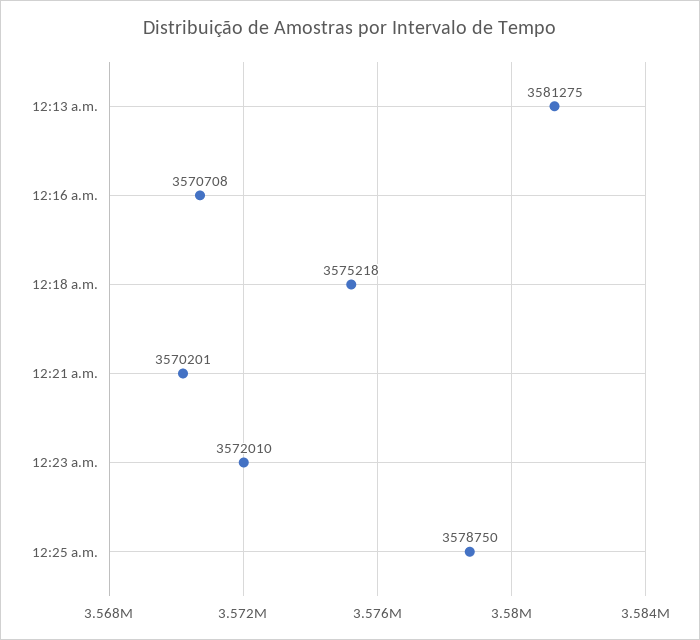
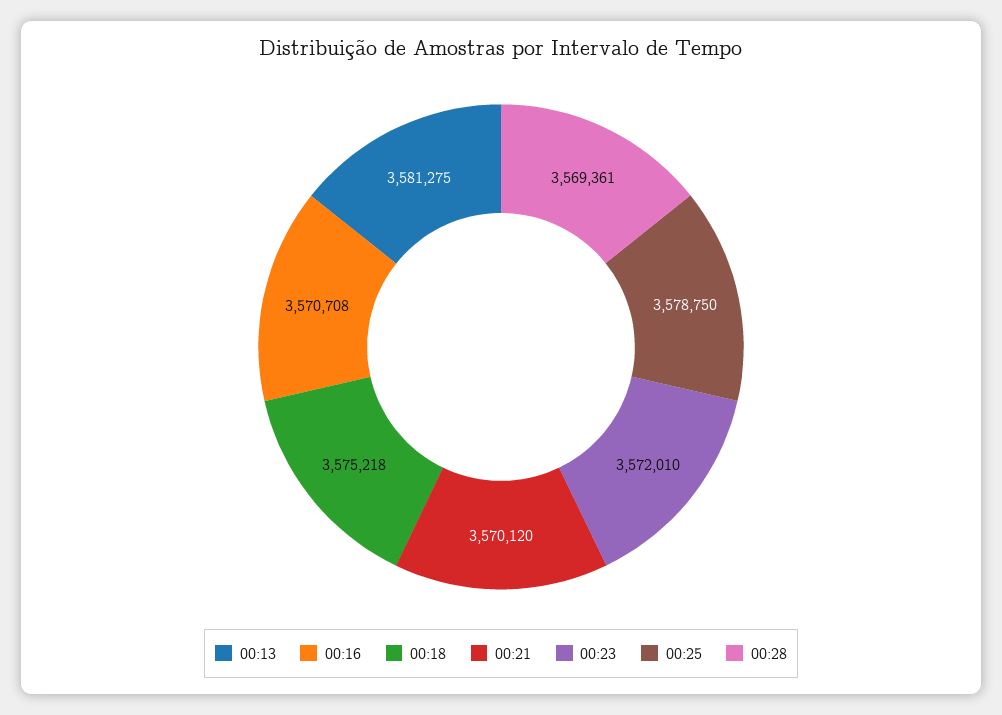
12:21 a.m.: 3570201 -> 3570120
00:28: none -> 3569361

